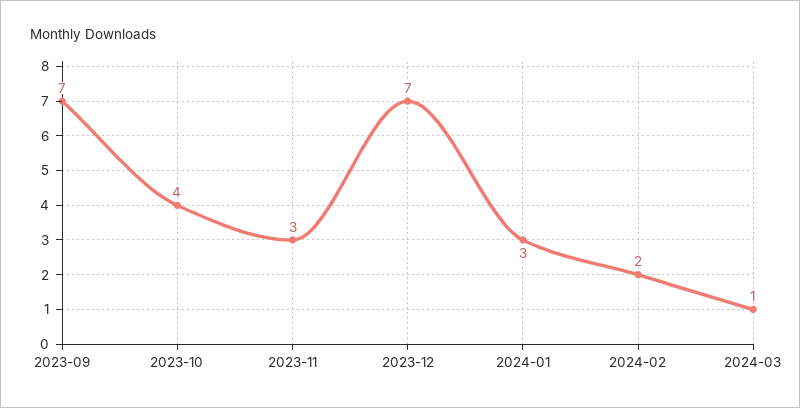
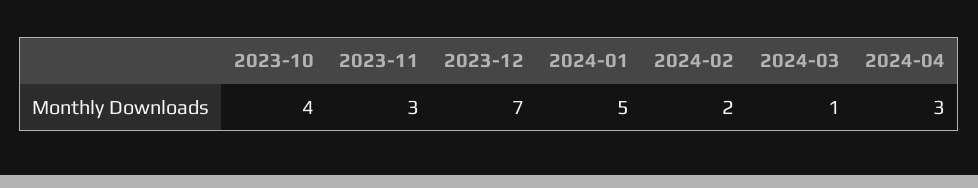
2023-09: 7 -> none
2024-01: 3 -> 5
2024-04: none -> 3

